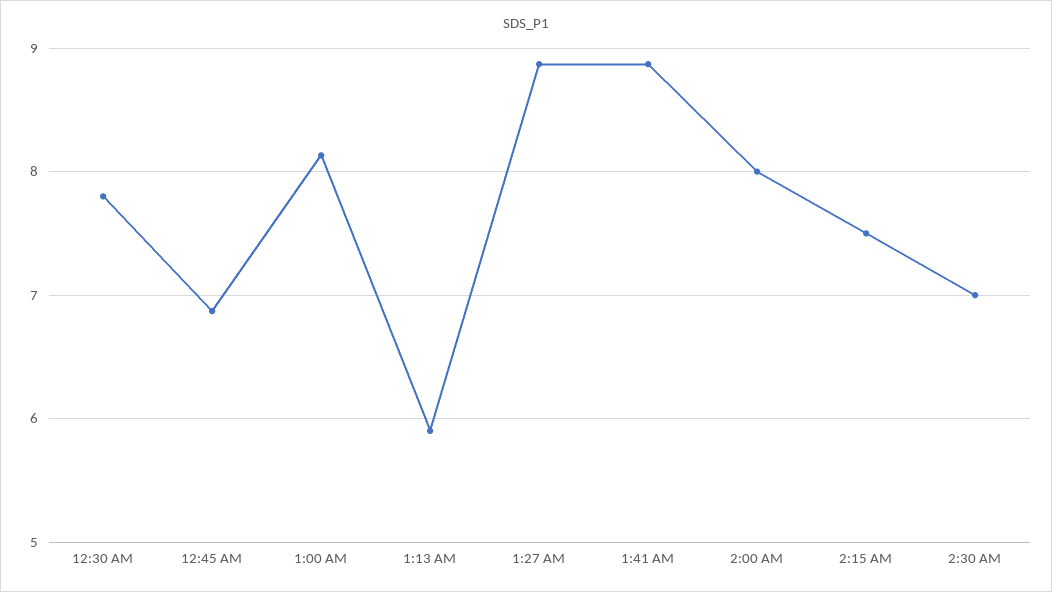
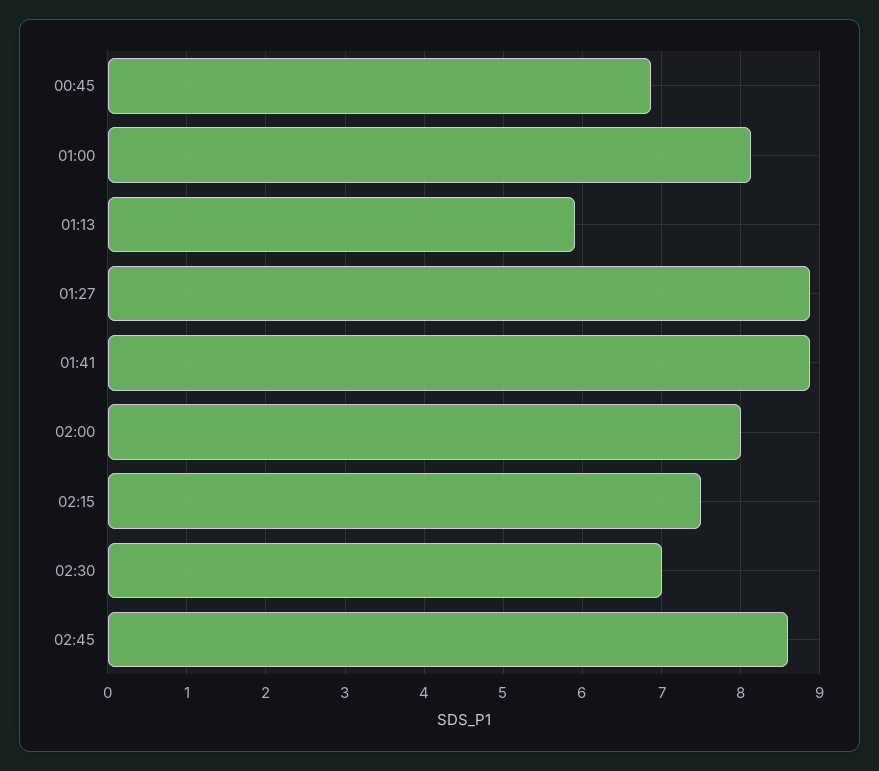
12:30 AM: 7.8 -> none
02:45: none -> 8.6

